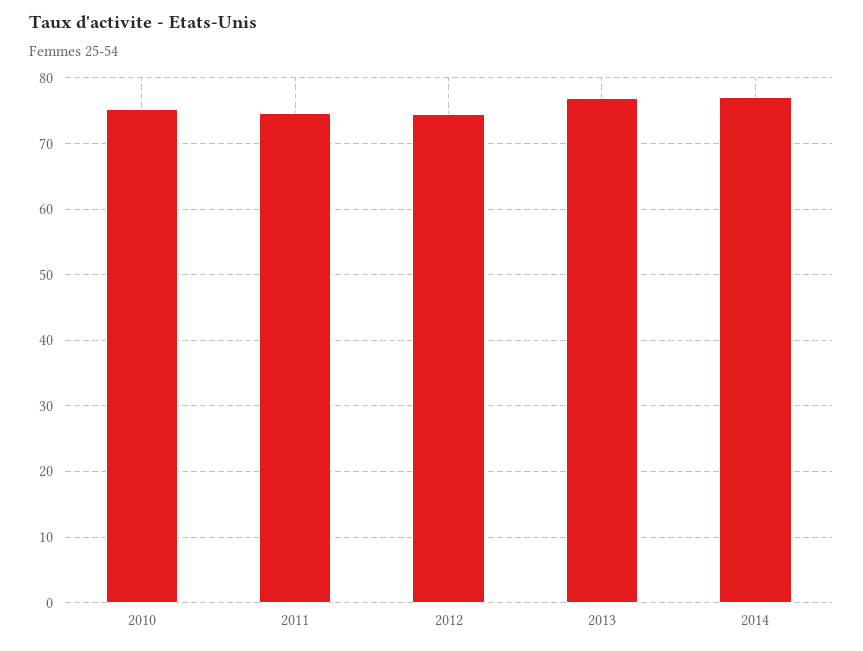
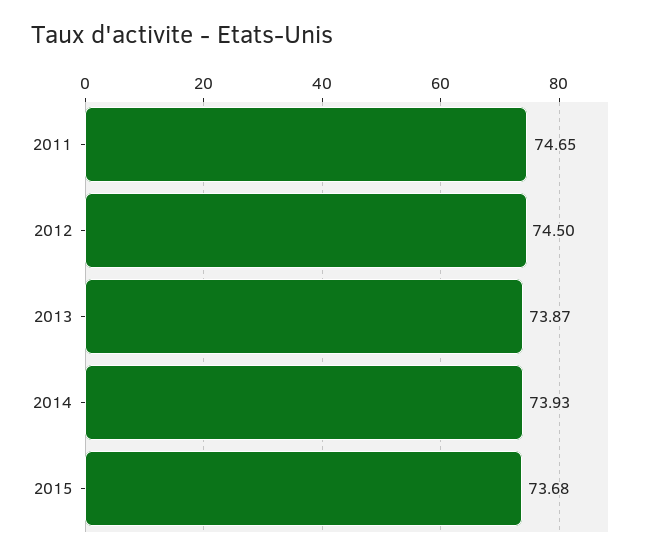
2010: 75 -> none
2013: 77 -> 73.87
2014: 77 -> 73.93
2015: none -> 73.68

